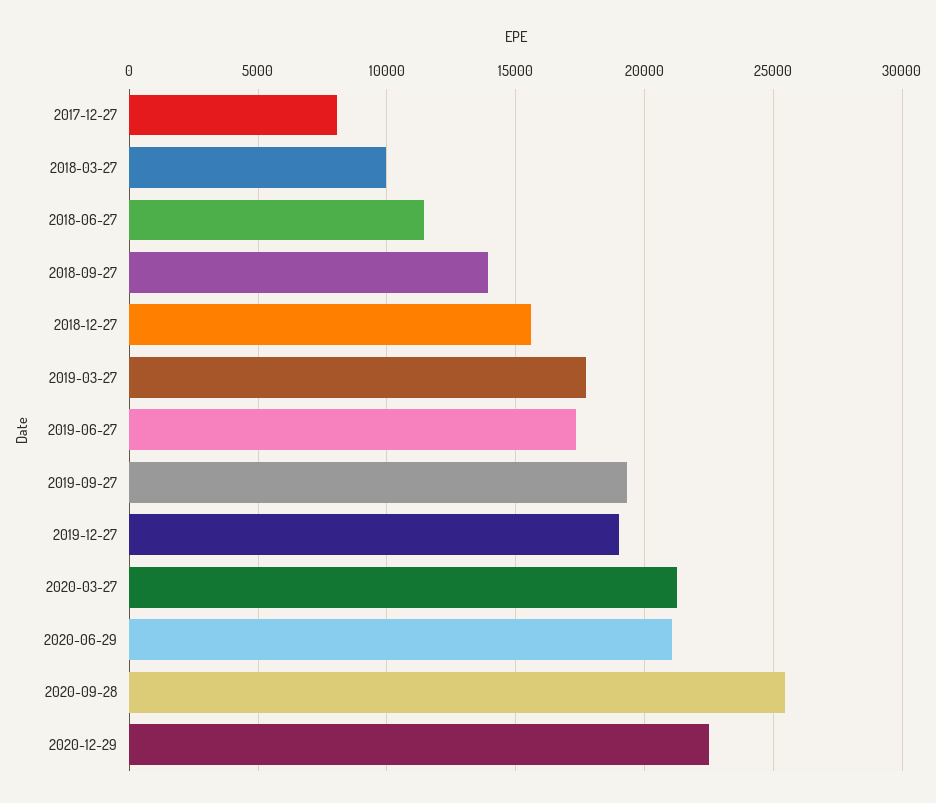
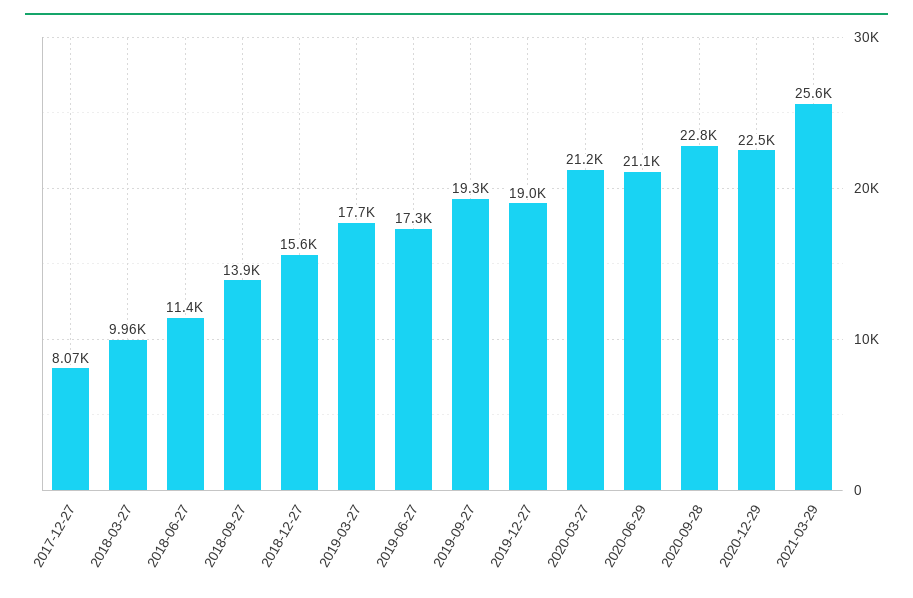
2020-09-28: 25500 -> 22800
2021-03-29: none -> 25600

